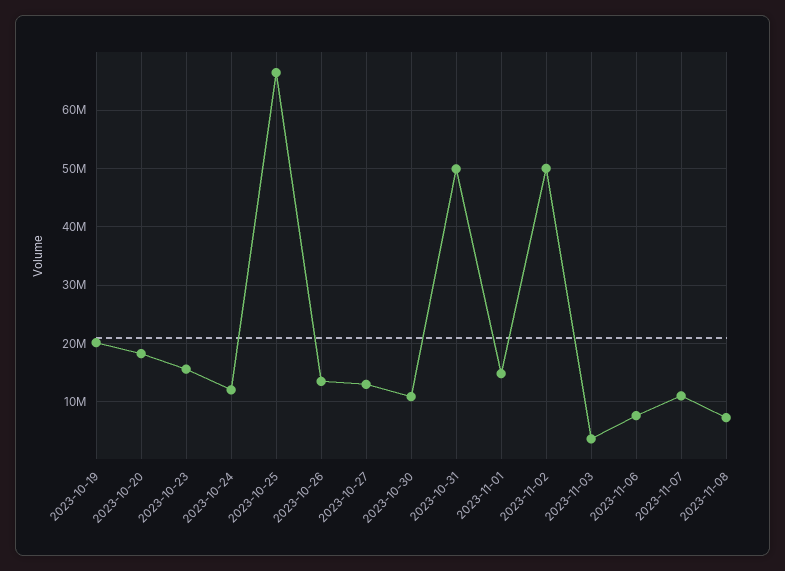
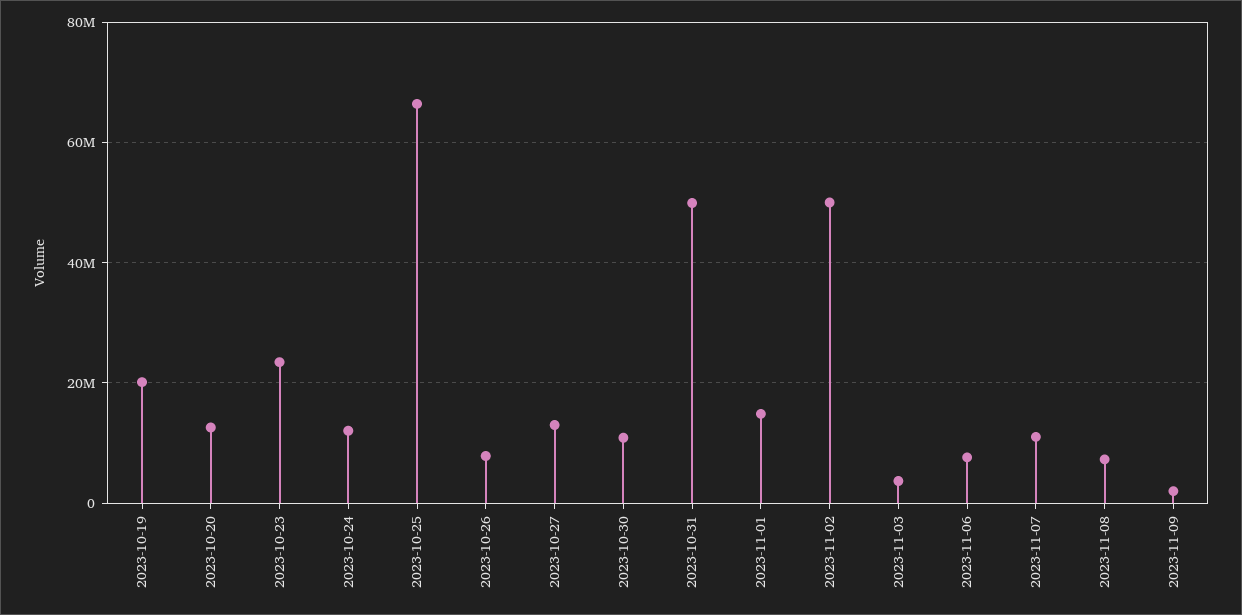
2023-10-20: 18000000 -> 12000000
2023-10-23: 16000000 -> 24000000
2023-10-26: 14000000 -> 8000000
2023-11-09: none -> 2000000

